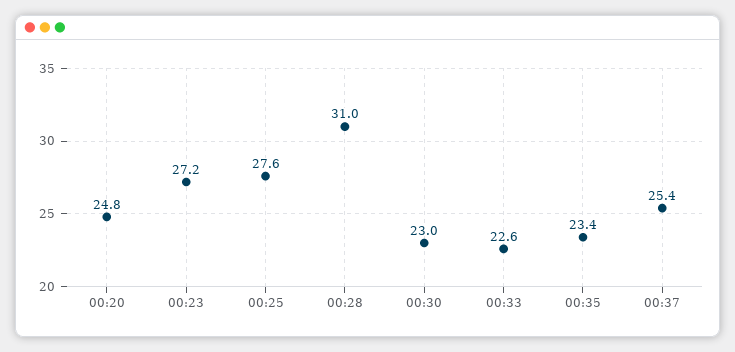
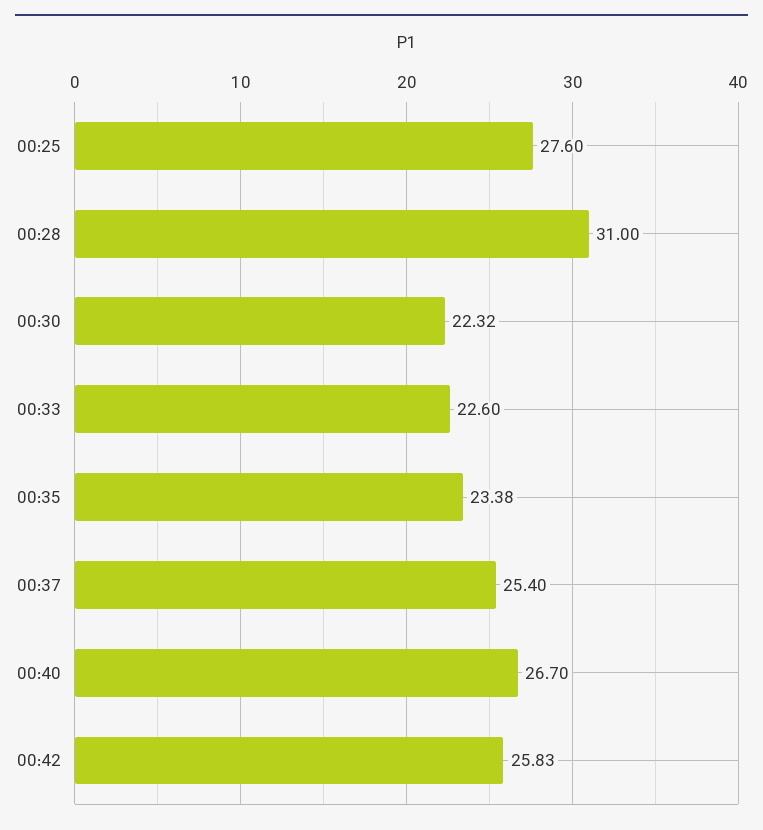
00:20: 24.8 -> none
00:23: 27.2 -> none
00:30: 23 -> 22.32
00:40: none -> 26.7
00:42: none -> 25.83

